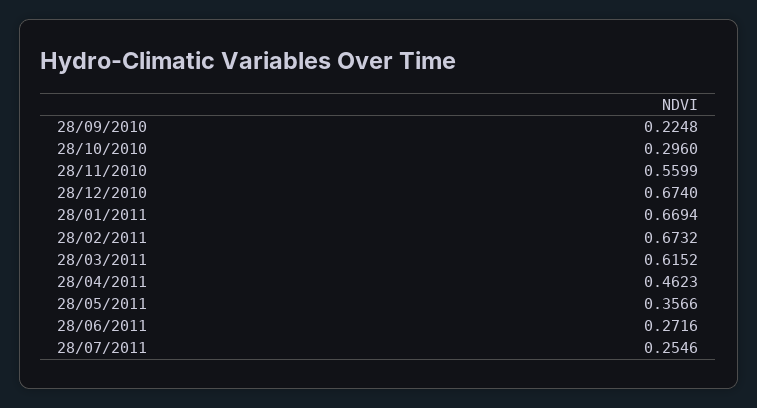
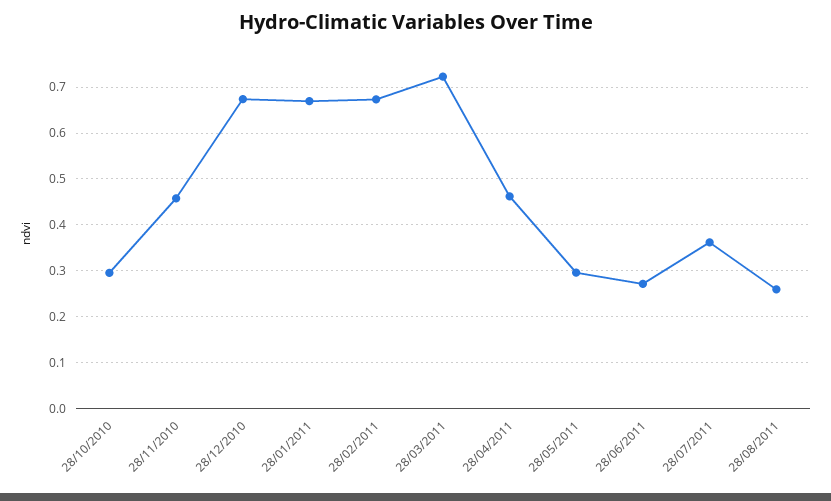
28/09/2010: 0.2248 -> none
28/11/2010: 0.5599 -> 0.46
28/03/2011: 0.6152 -> 0.72
28/05/2011: 0.3566 -> 0.3
28/07/2011: 0.2546 -> 0.36
28/08/2011: none -> 0.26

